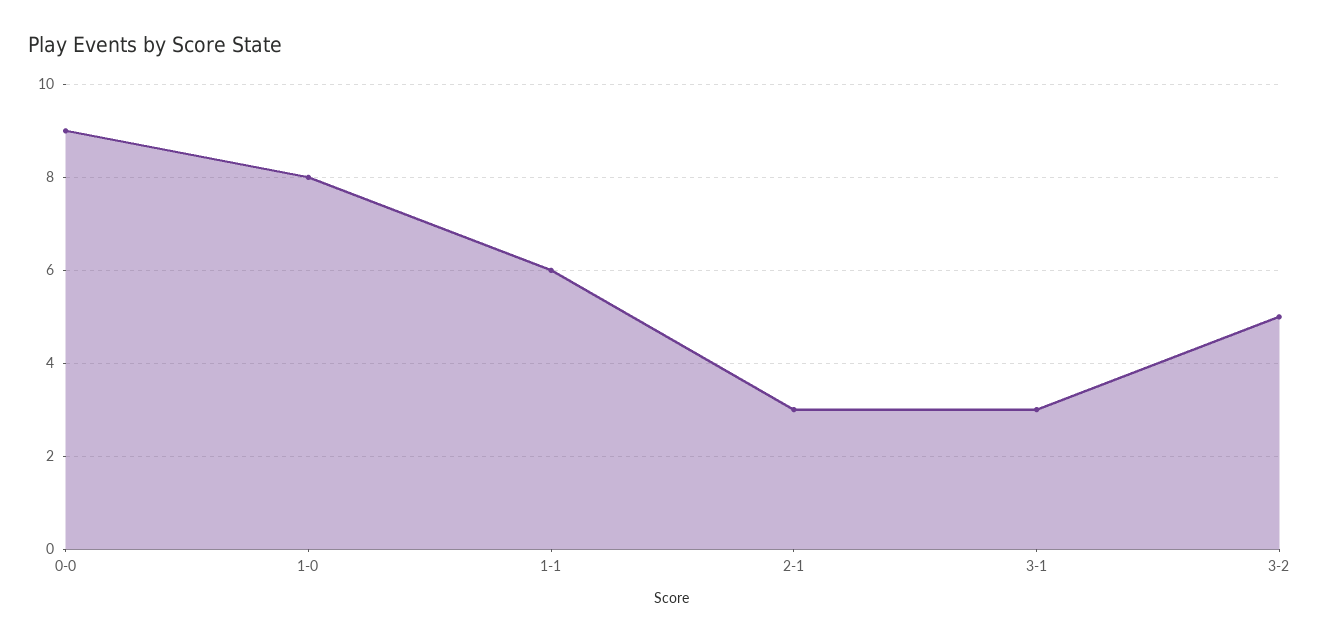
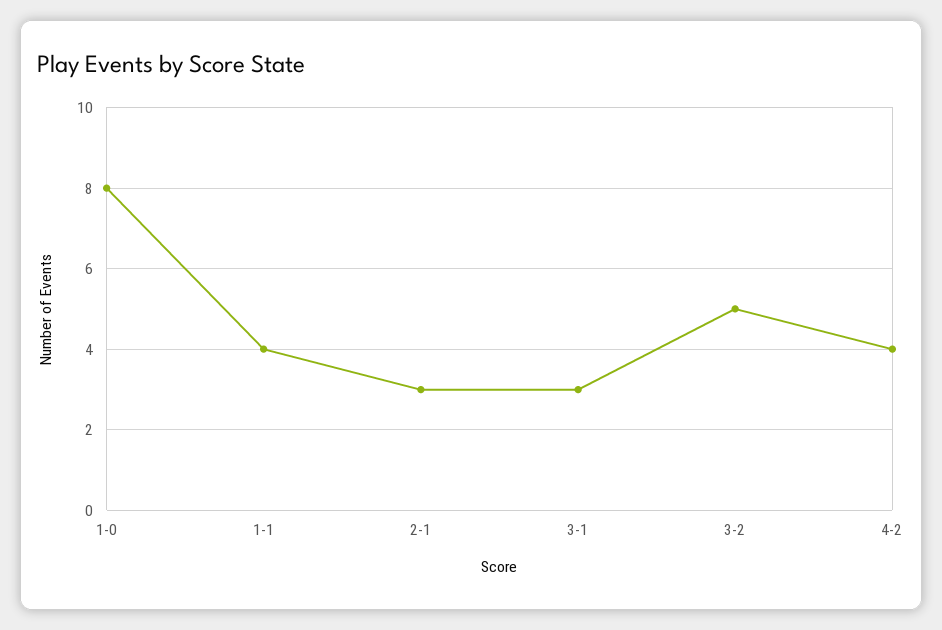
0-0: 9 -> none
1-1: 6 -> 4
4-2: none -> 4

